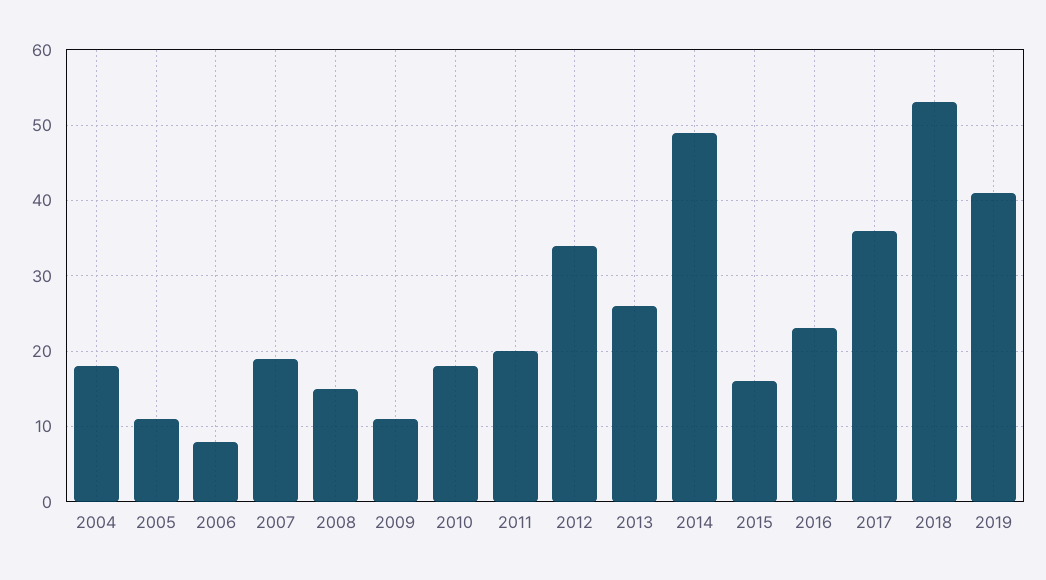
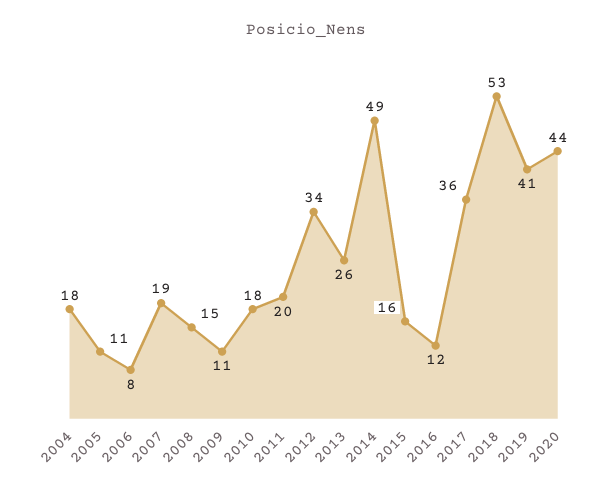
2016: 23 -> 12
2020: none -> 44

